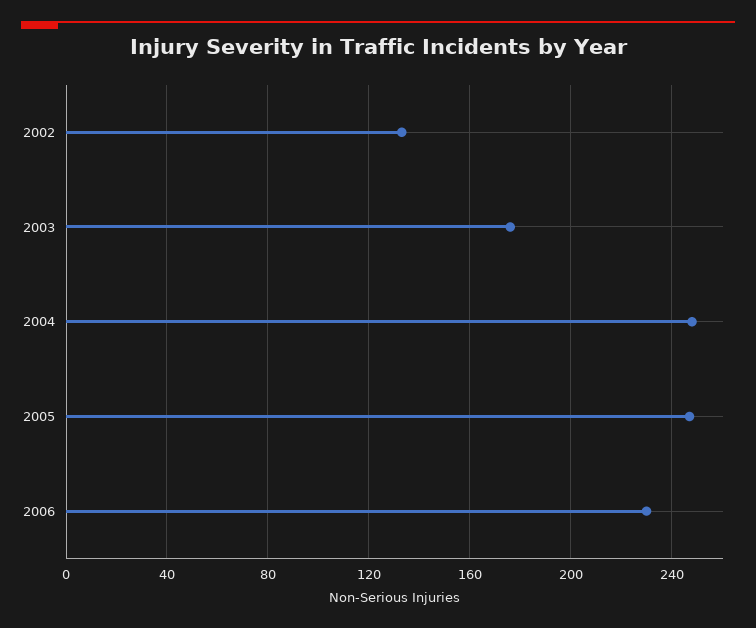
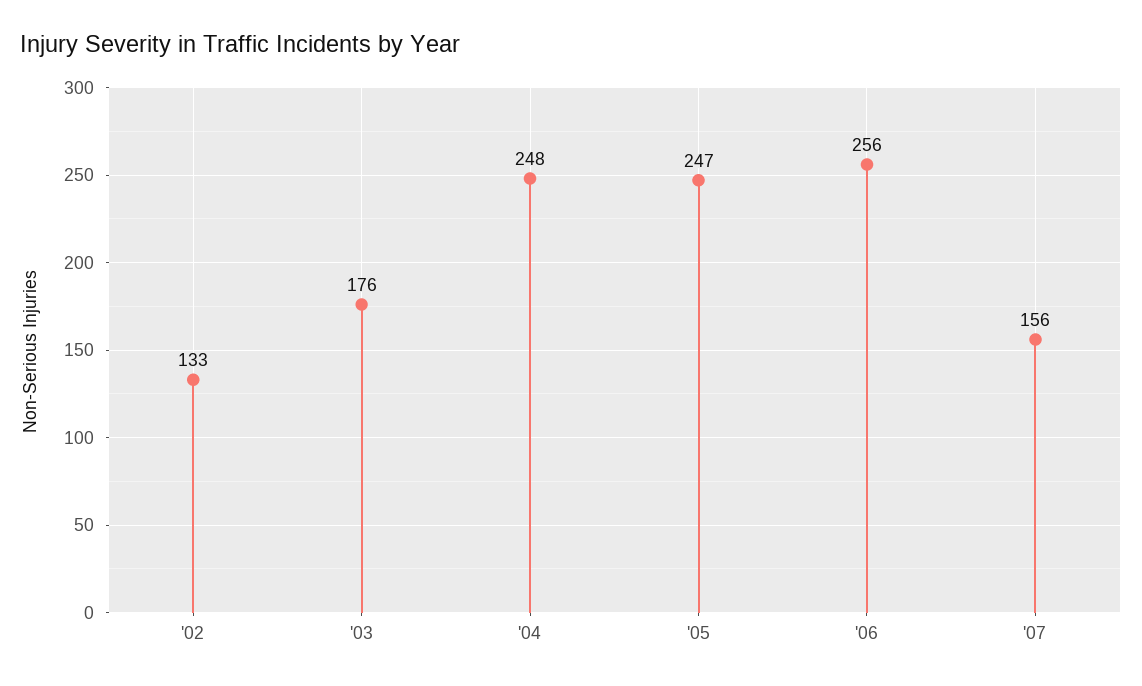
2006: 230 -> 256
'07: none -> 156

